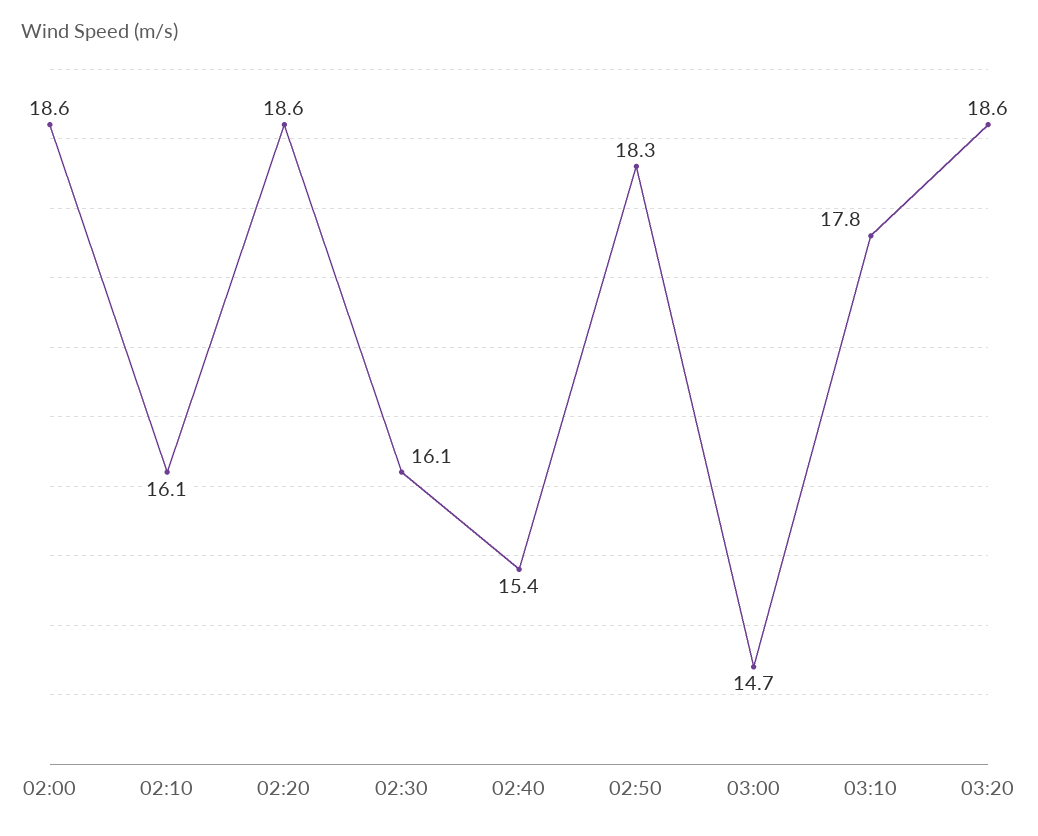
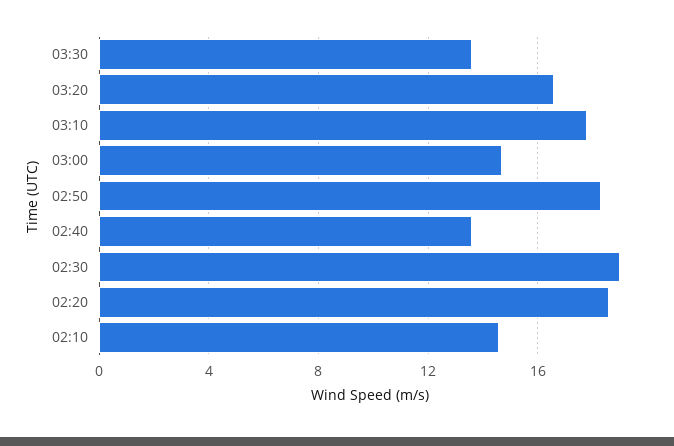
02:00: 18.6 -> none
02:10: 16.1 -> 14.5
02:30: 16.1 -> 19
02:40: 15.4 -> 13.5
03:20: 18.6 -> 16.5
03:30: none -> 13.5

